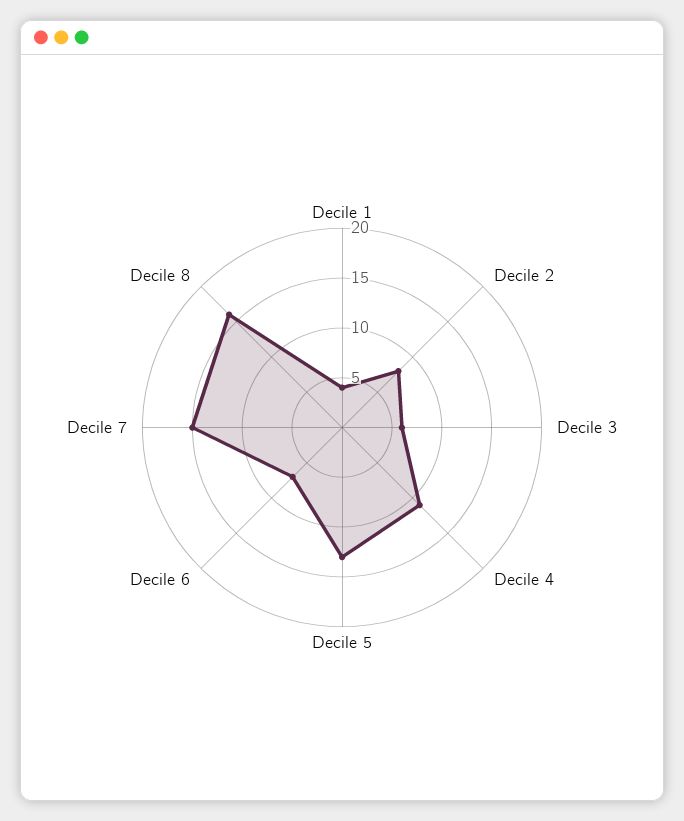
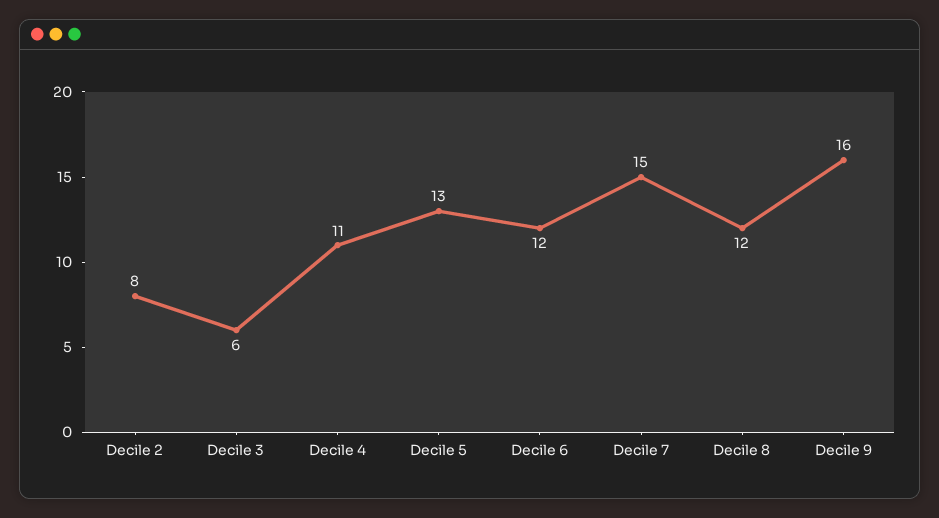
Decile 1: 4 -> none
Decile 6: 7 -> 12
Decile 8: 16 -> 12
Decile 9: none -> 16

